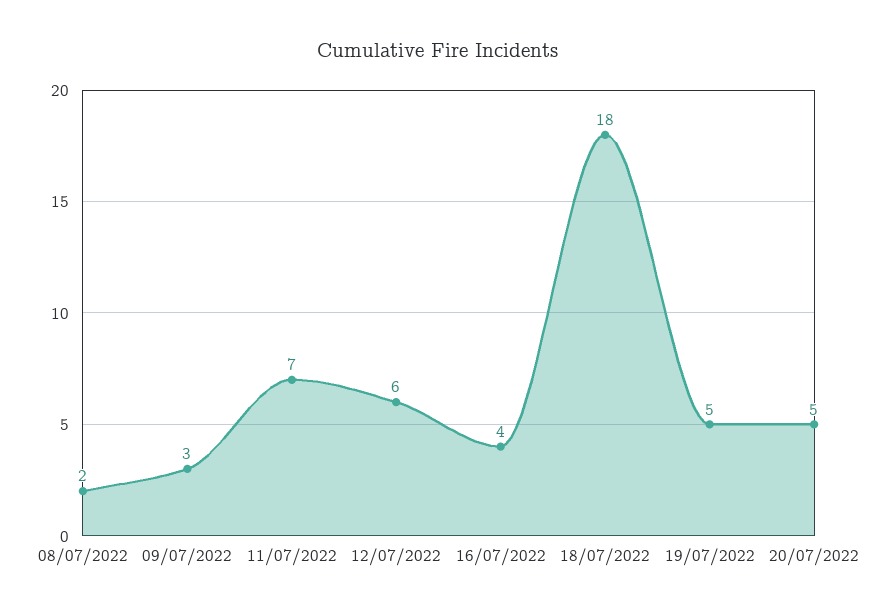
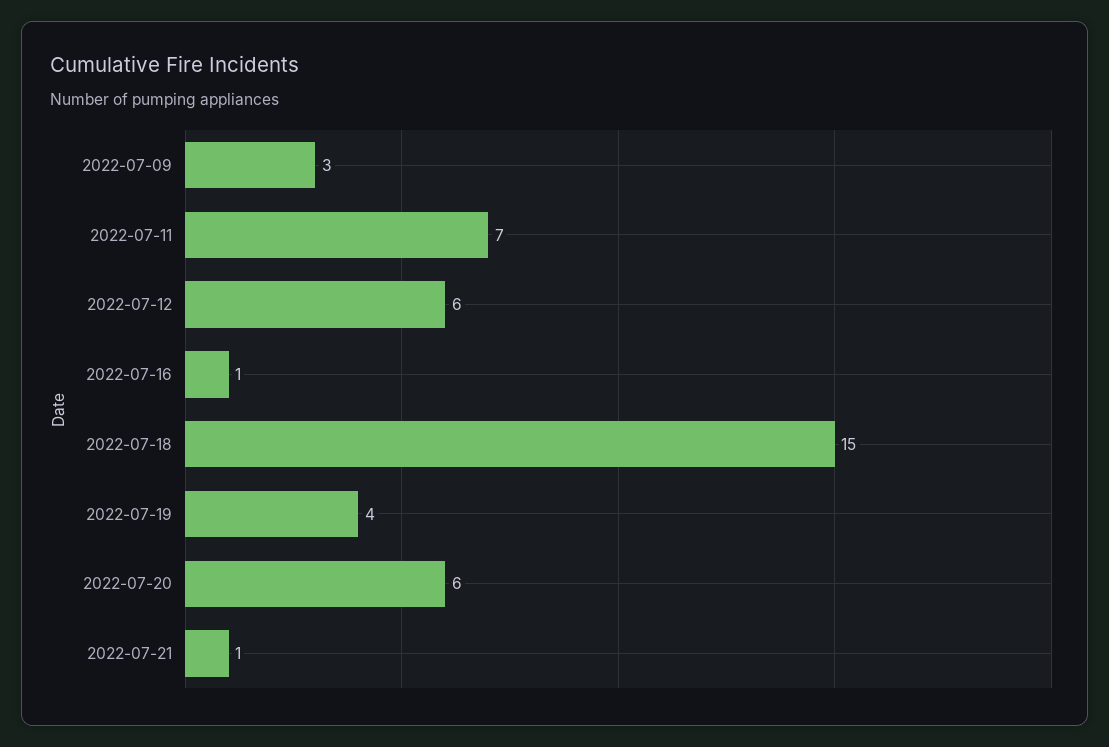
08/07/2022: 2 -> none
16/07/2022: 4 -> 1
18/07/2022: 18 -> 15
19/07/2022: 5 -> 4
20/07/2022: 5 -> 6
2022-07-21: none -> 1

